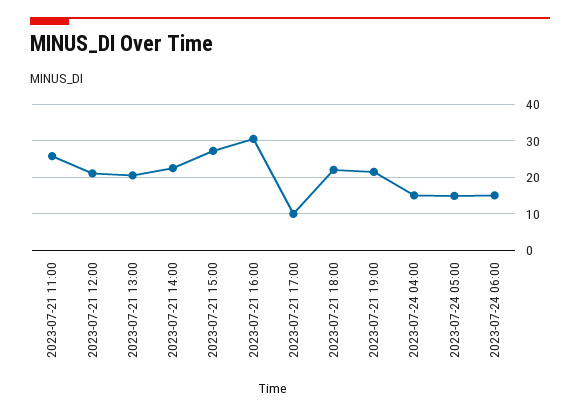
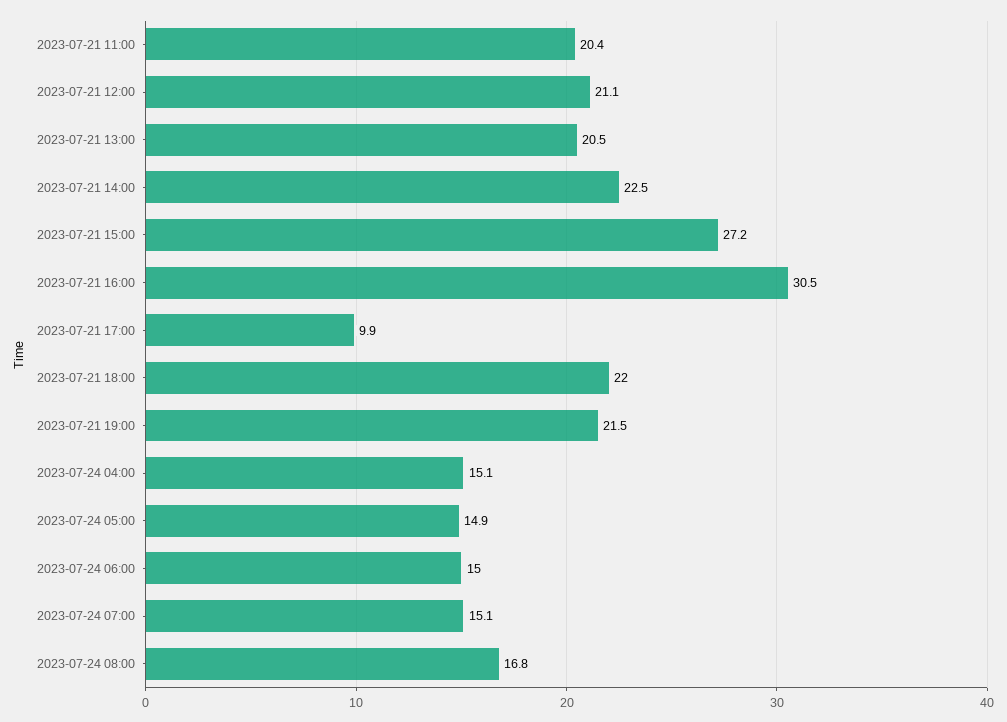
2023-07-21 11:00: 26 -> 20.4
2023-07-24 07:00: none -> 15.1
2023-07-24 08:00: none -> 16.8

